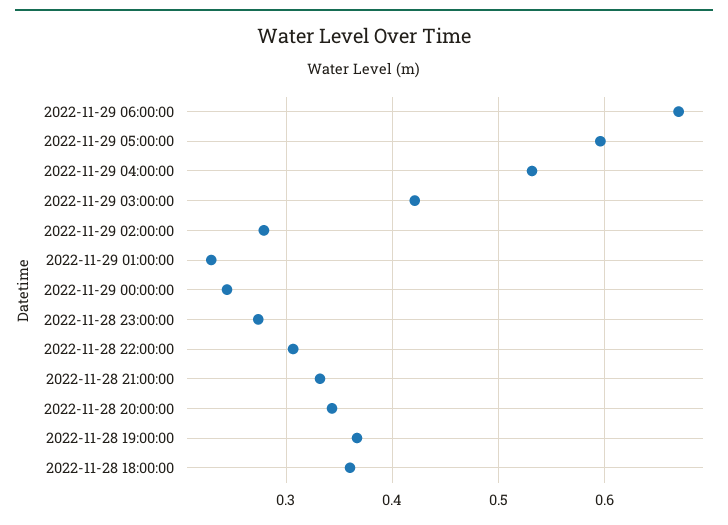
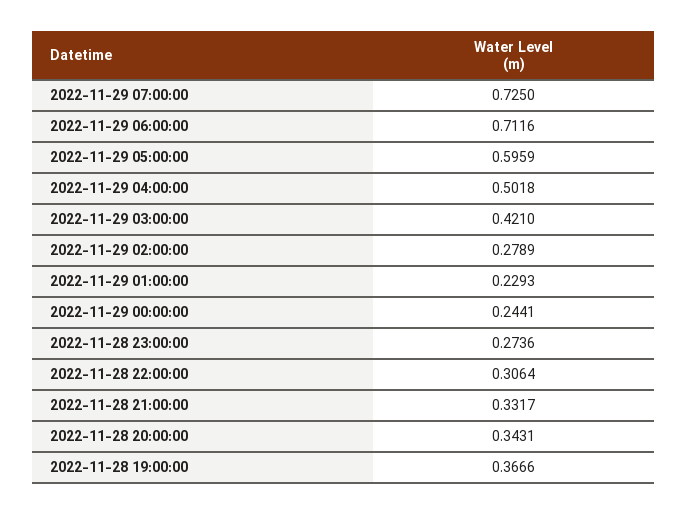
2022-11-29 06:00:00: 0.67 -> 0.7116
2022-11-29 04:00:00: 0.53 -> 0.5018
2022-11-28 18:00:00: 0.36 -> none
2022-11-29 07:00:00: none -> 0.725

